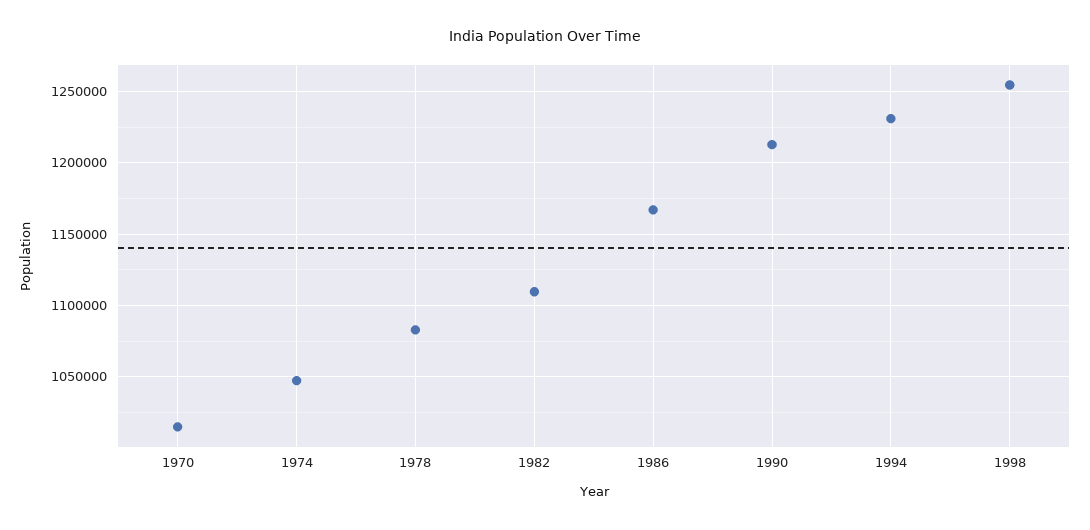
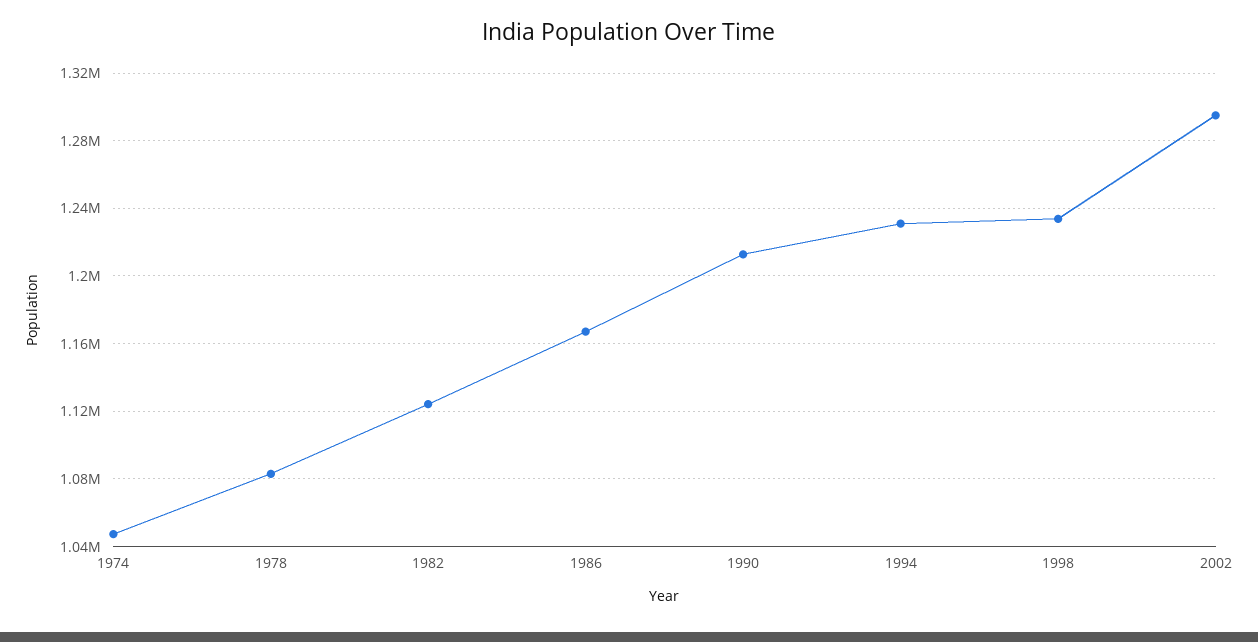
1970: 1015000 -> none
1982: 1110000 -> 1125000
1998: 1255000 -> 1235000
2002: none -> 1295000

